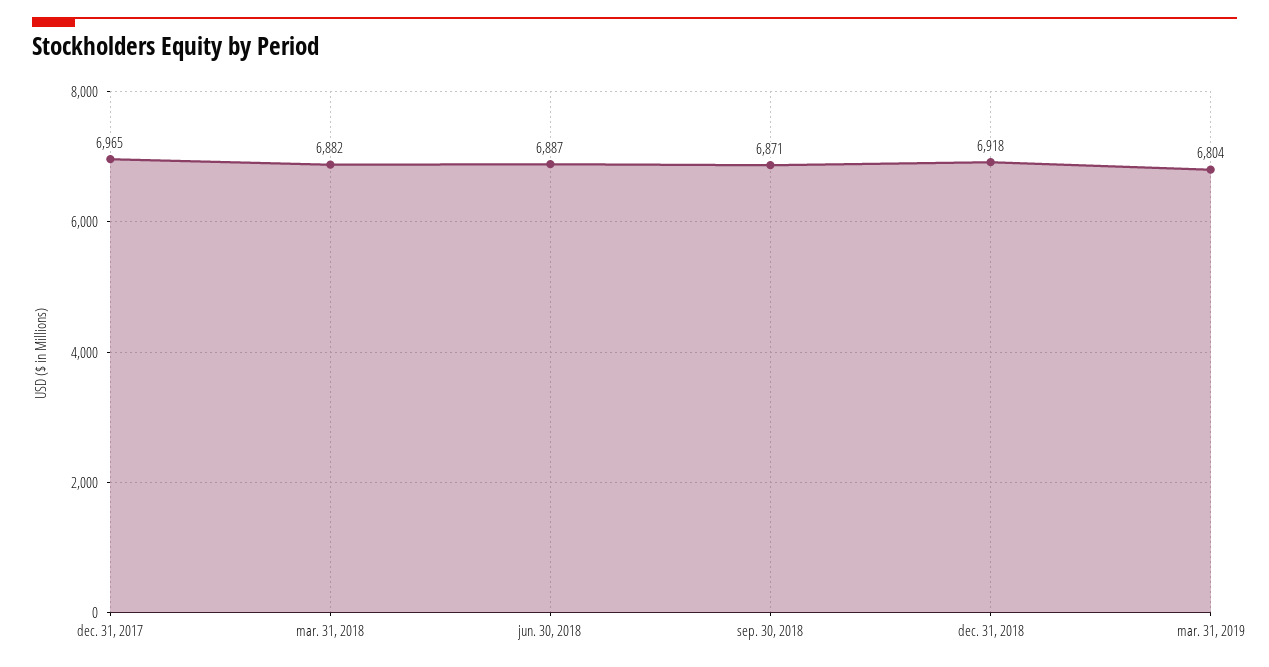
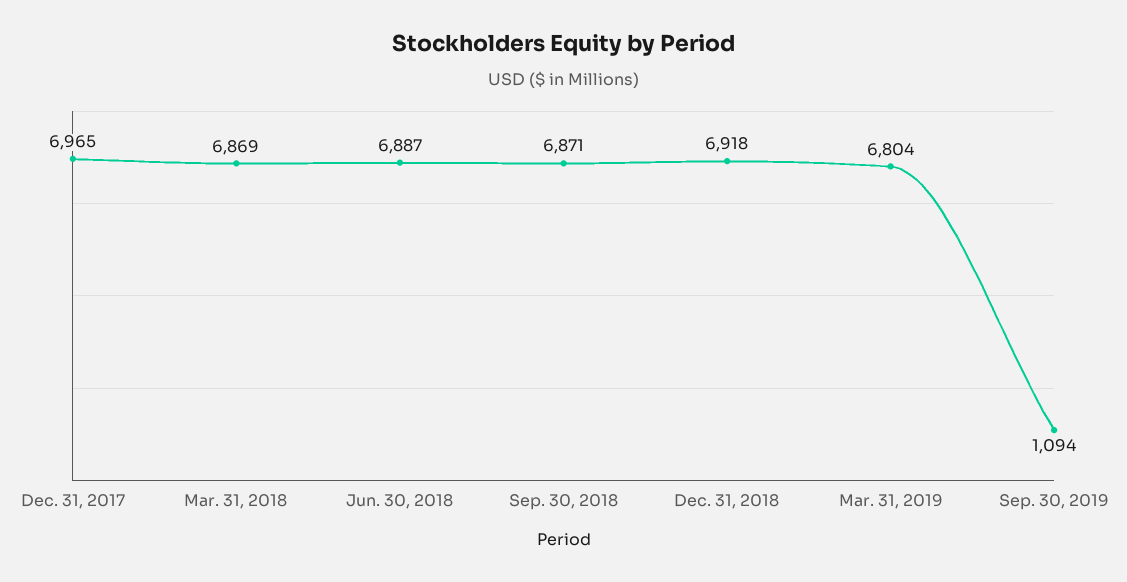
mar. 31, 2018: 6882 -> 6869
Sep. 30, 2019: none -> 1094

